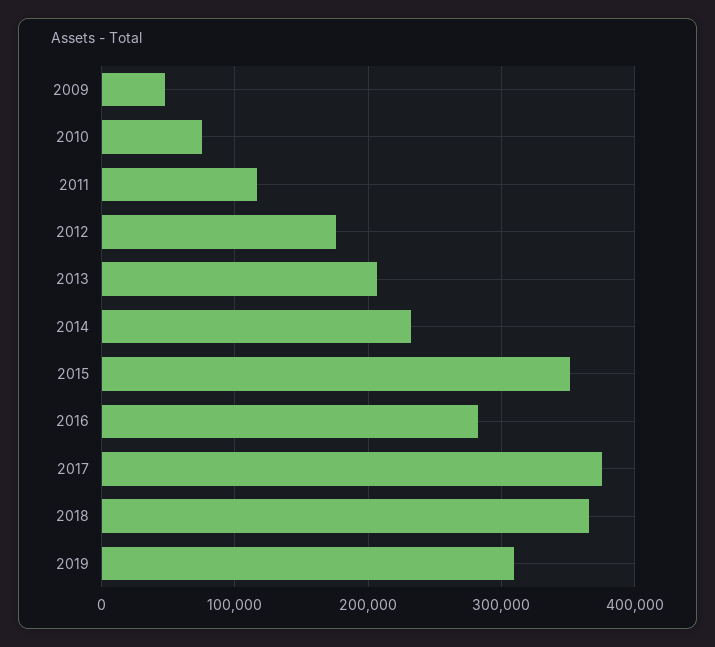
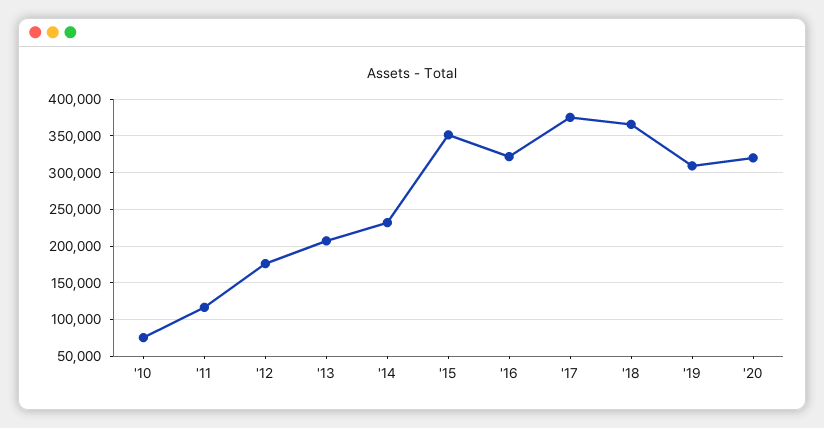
2009: 50000 -> none
2016: 280000 -> 320000
'20: none -> 320000

